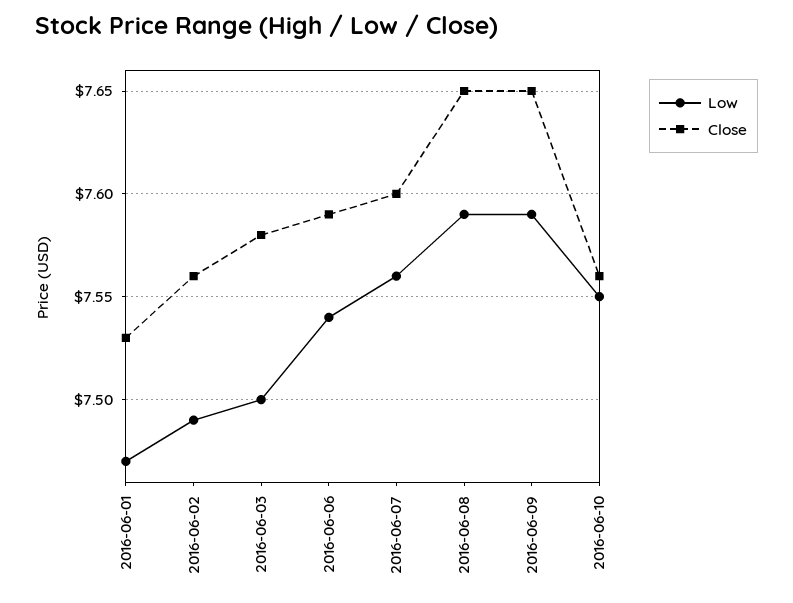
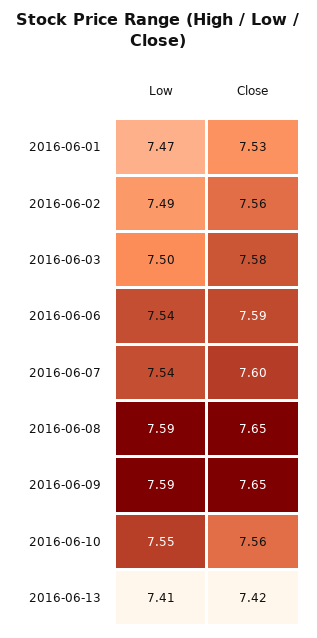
Low, 2016-06-07: 7.56 -> 7.54
Low, 2016-06-13: none -> 7.41
Close, 2016-06-13: none -> 7.42

